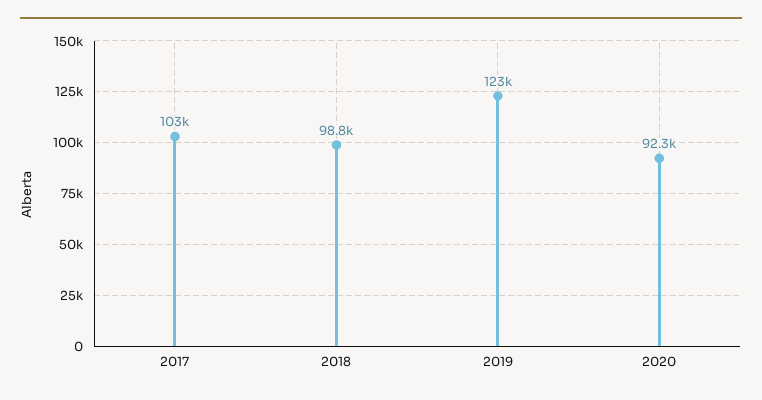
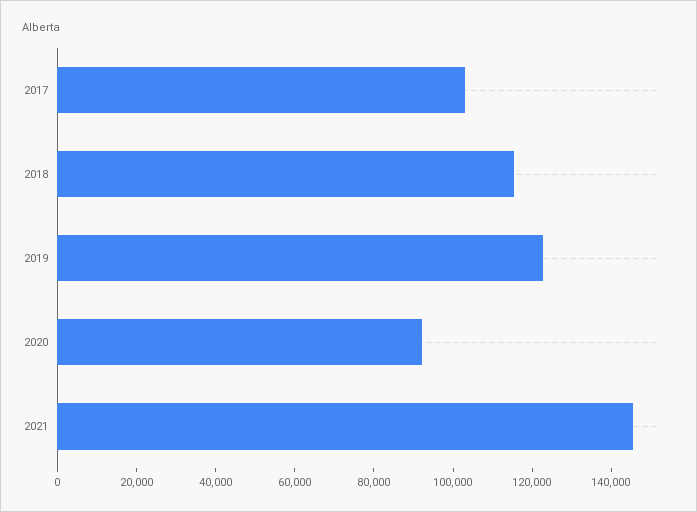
2018: 98800 -> 115000
2021: none -> 145000

